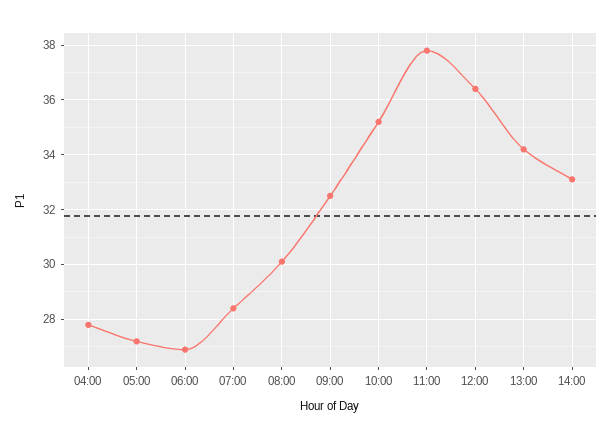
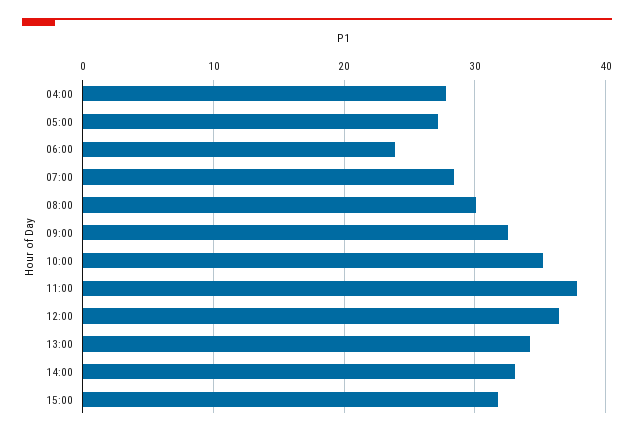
06:00: 27 -> 24
15:00: none -> 32

